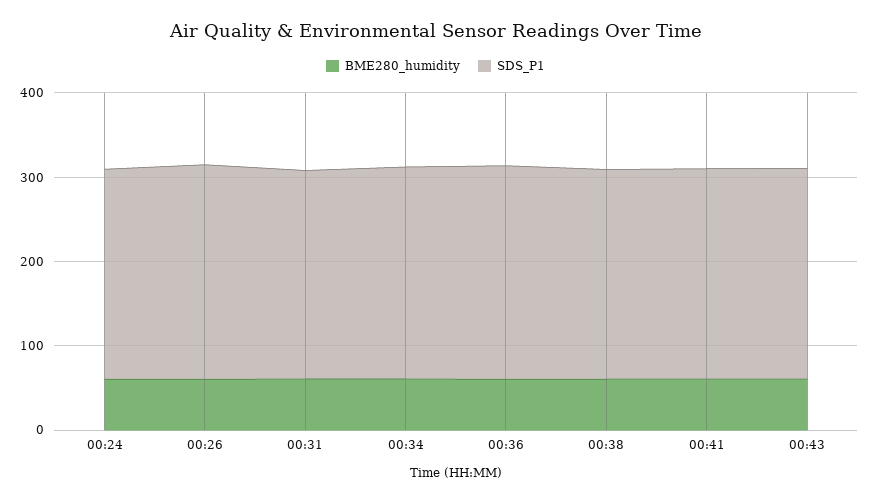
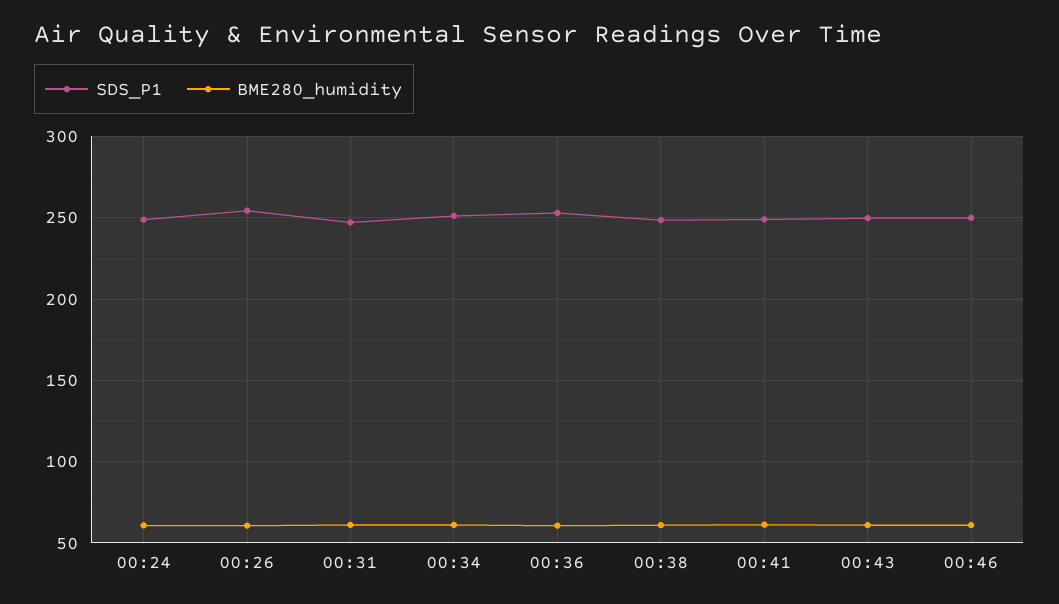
SDS_P1, 00:46: none -> 250
BME280_humidity, 00:46: none -> 60

